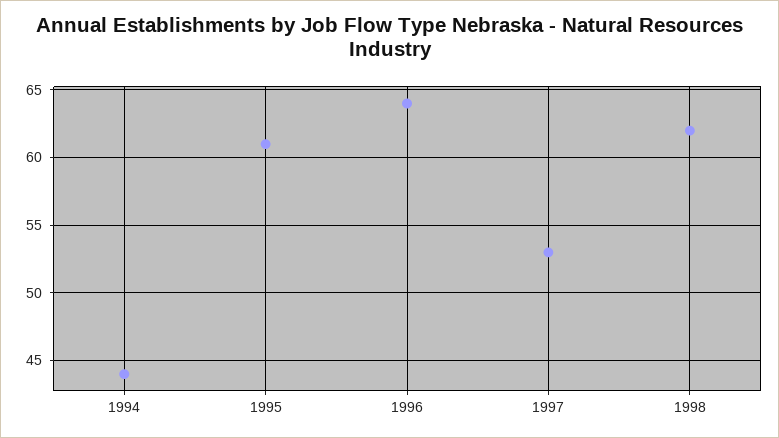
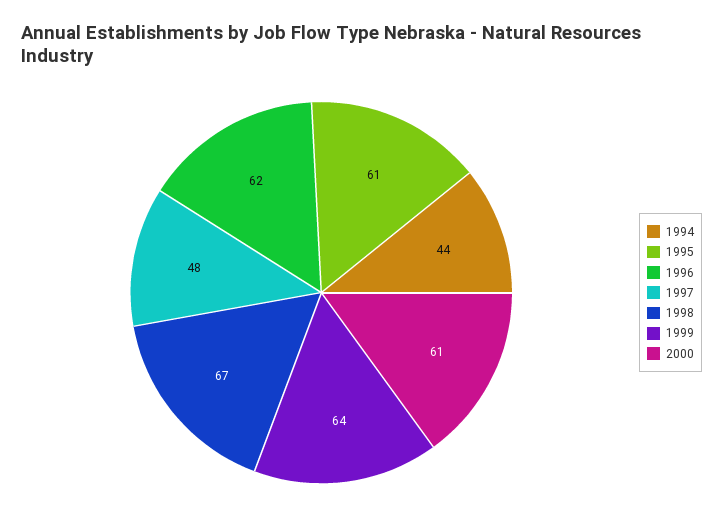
1996: 64 -> 62
1997: 53 -> 48
1998: 62 -> 67
1999: none -> 64
2000: none -> 61

